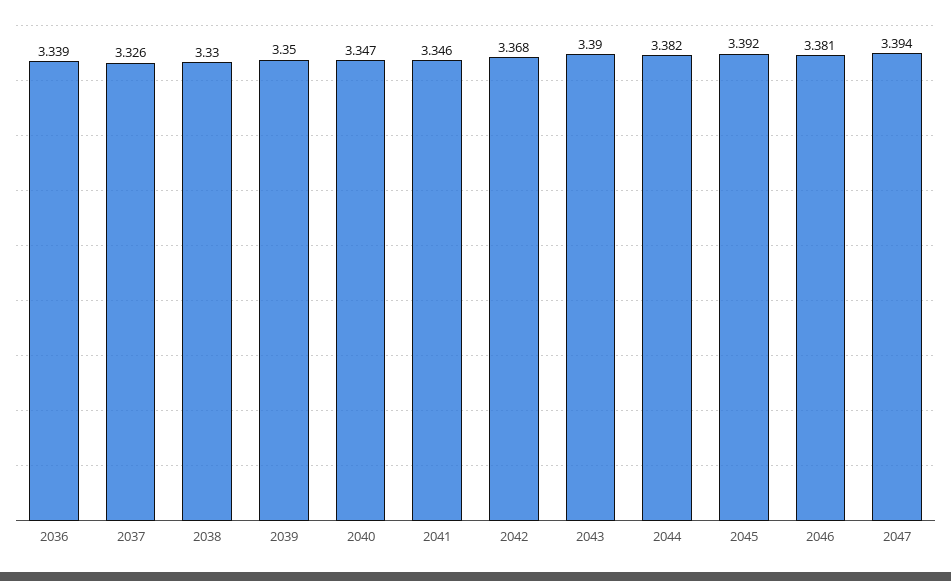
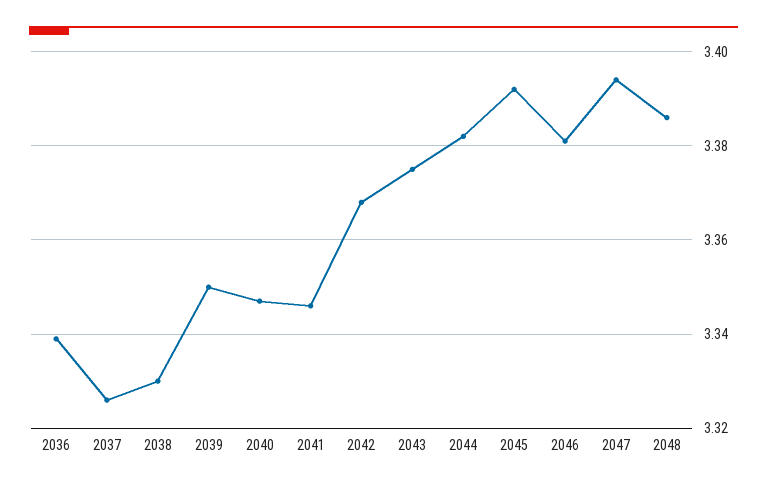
2043: 3.39 -> 3.375
2048: none -> 3.385

